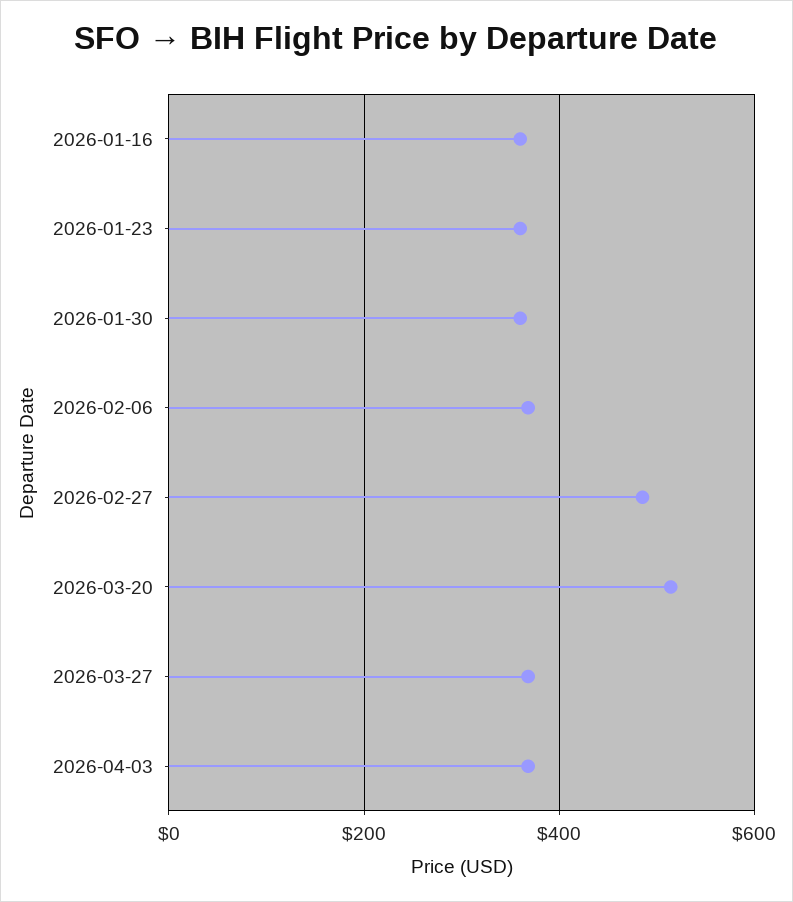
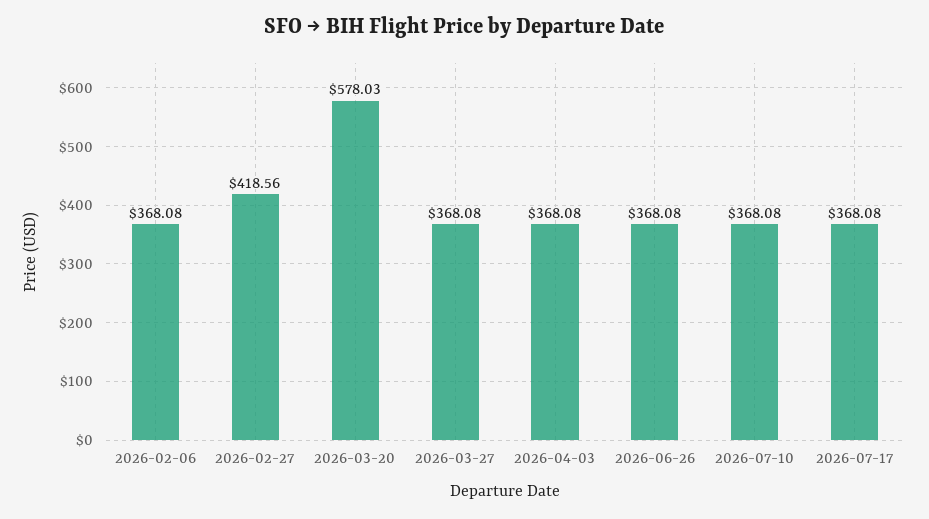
2026-01-16: 360 -> none
2026-01-23: 360 -> none
2026-01-30: 360 -> none
2026-02-27: 480 -> 418.56
2026-03-20: 520 -> 578.03
2026-06-26: none -> 368.08
2026-07-10: none -> 368.08
2026-07-17: none -> 368.08

